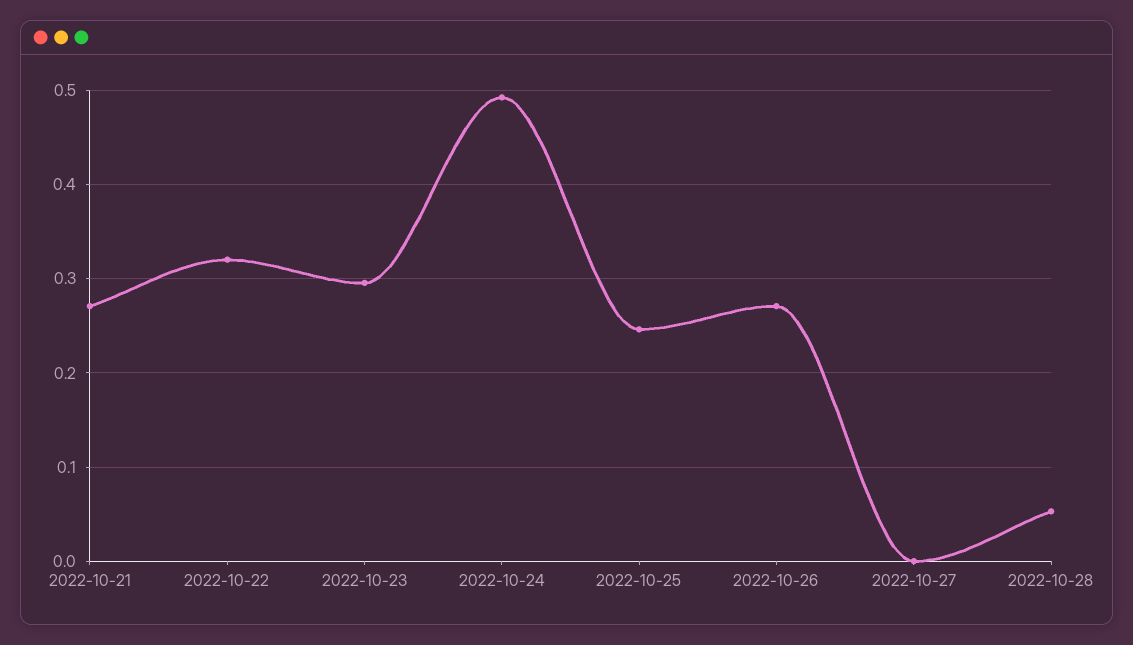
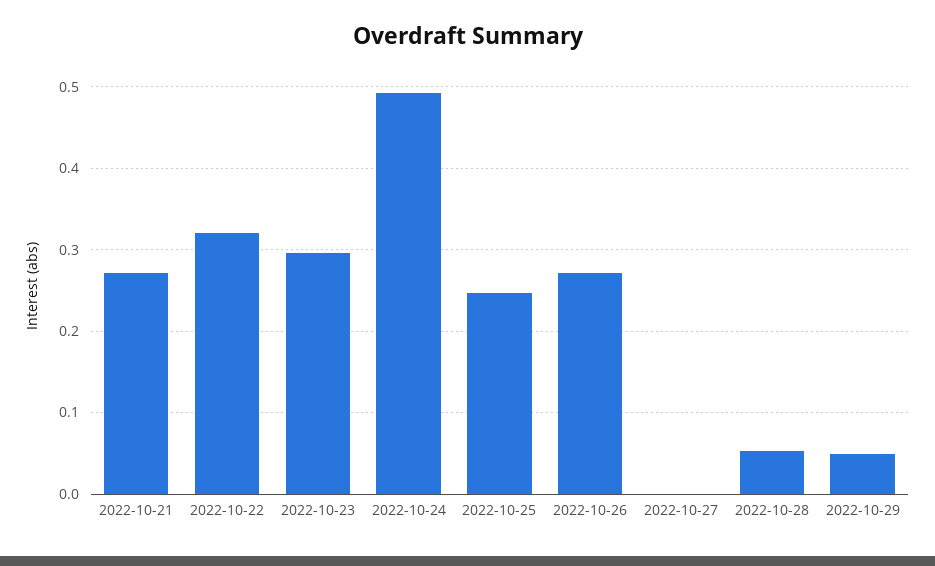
2022-10-29: none -> 0.05

